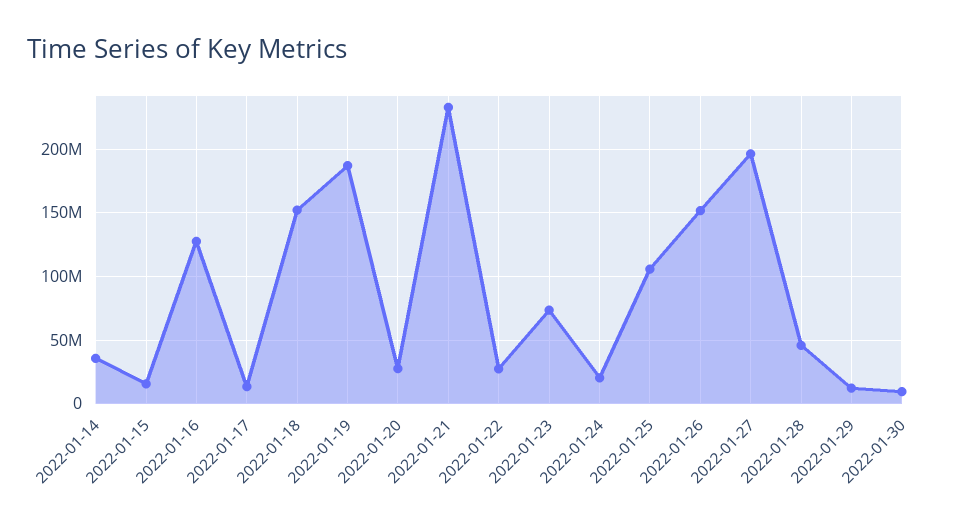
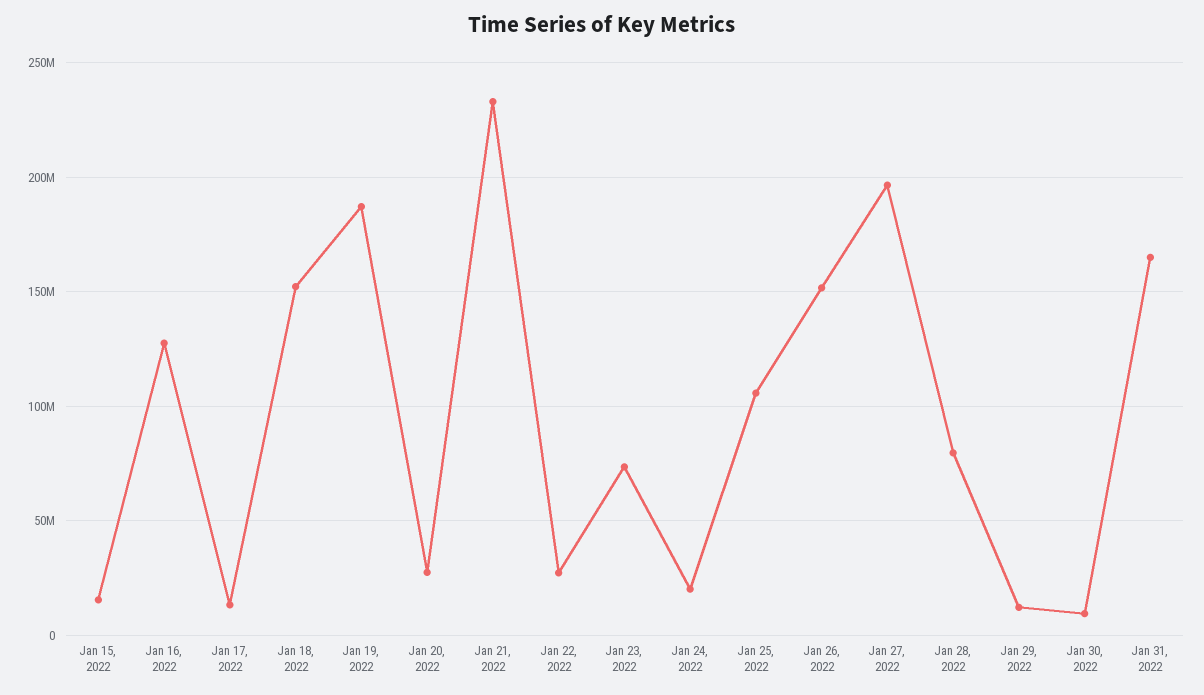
2022-01-14: 35000000 -> none
2022-01-28: 45000000 -> 80000000
Jan 31, 2022: none -> 165000000

